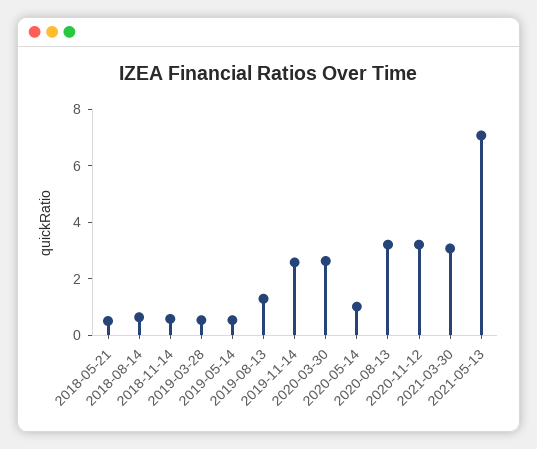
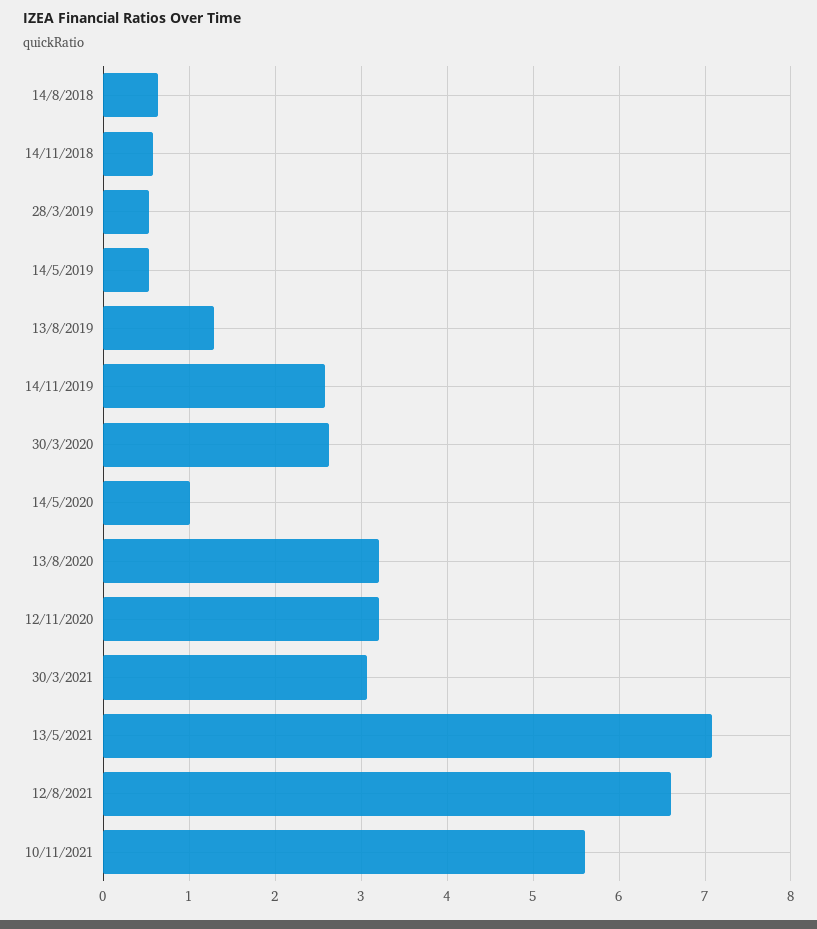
2018-05-21: 0.5 -> none
12/8/2021: none -> 6.6
10/11/2021: none -> 5.6

